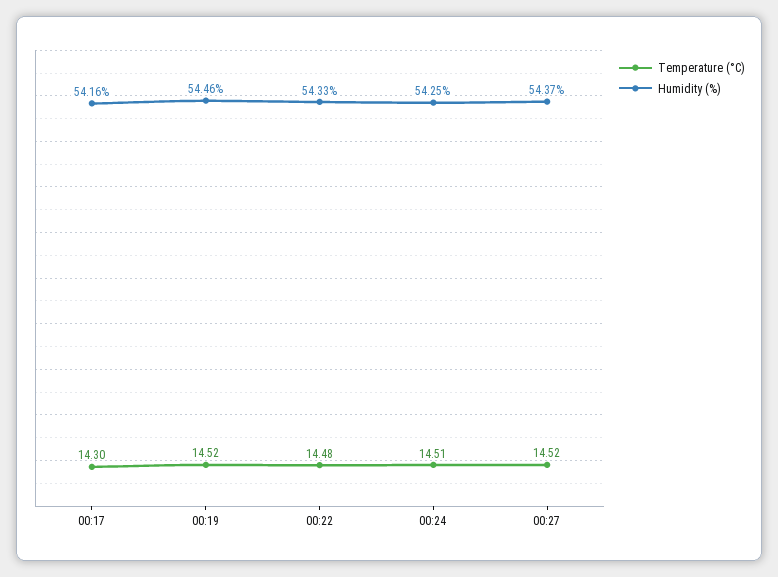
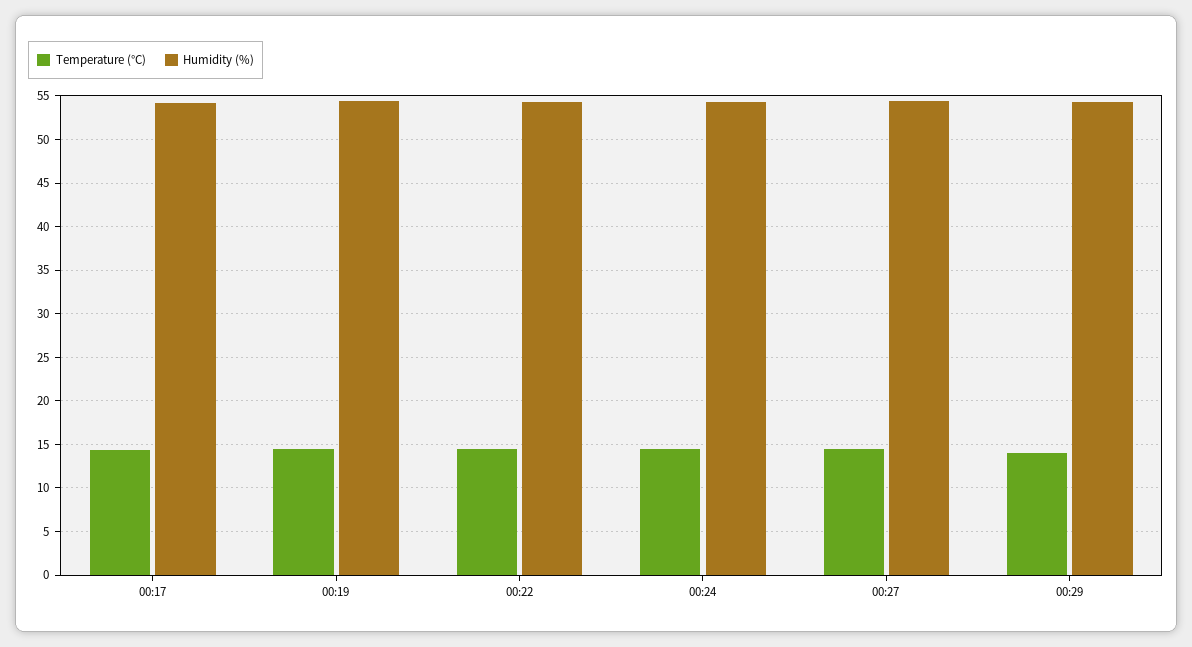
Temperature (°C), 00:29: none -> 14
Humidity (%), 00:29: none -> 54

